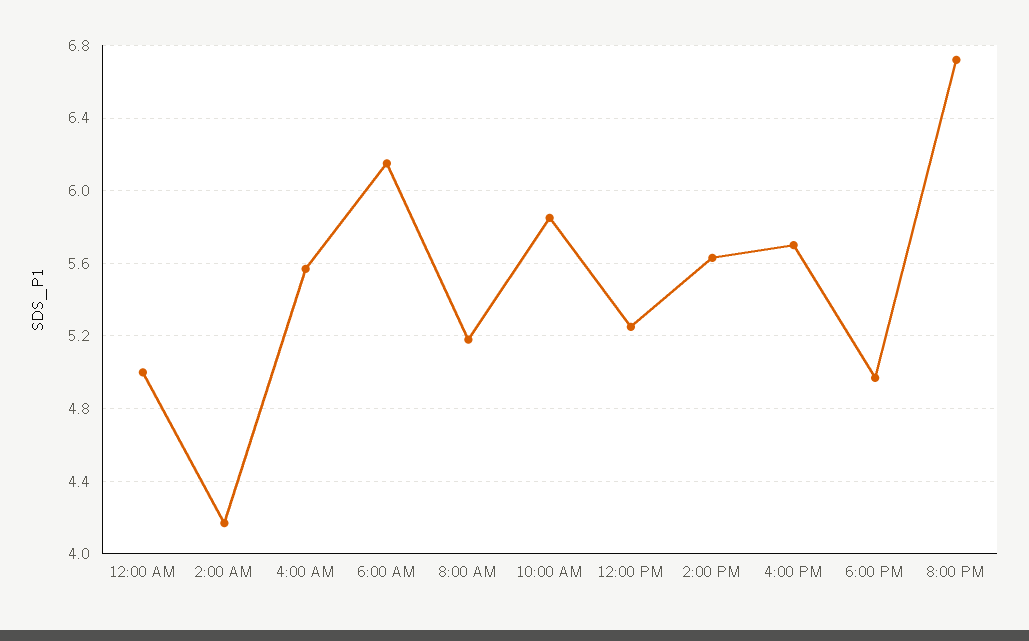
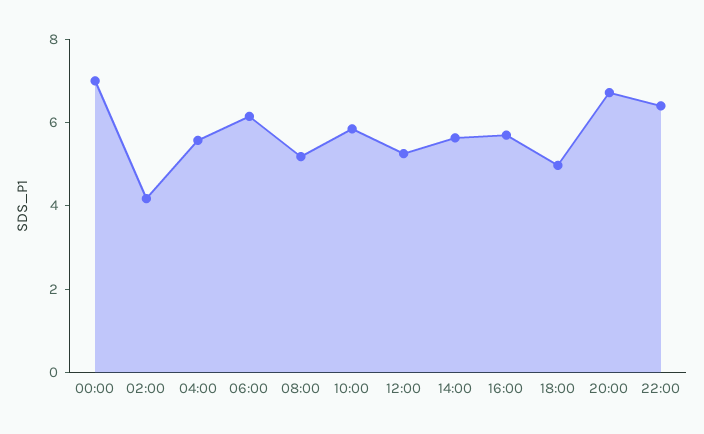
12:00 AM: 5 -> 7
22:00: none -> 6.5

